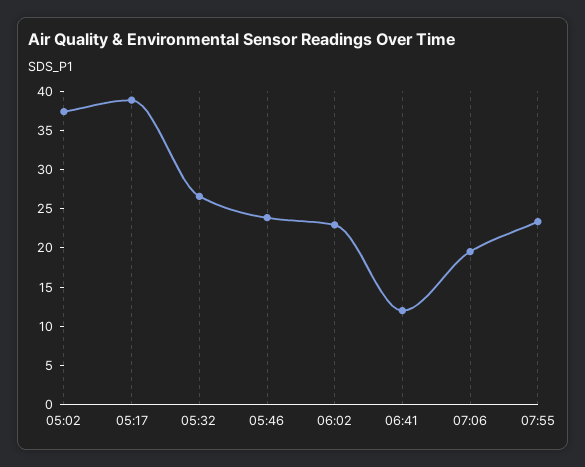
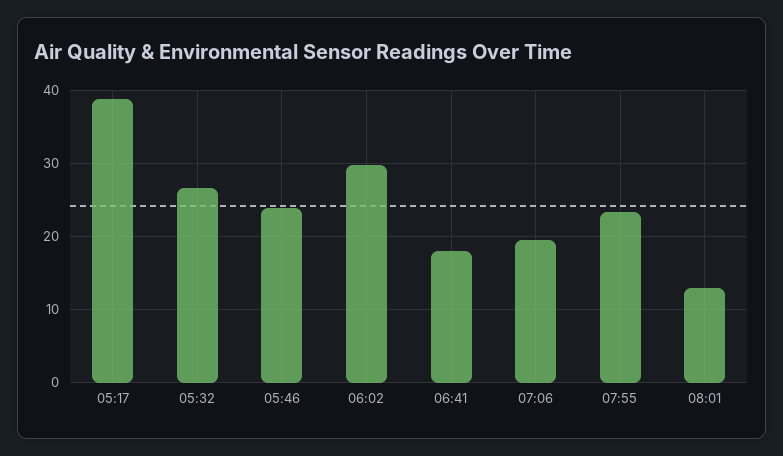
05:02: 37.5 -> none
06:02: 22.5 -> 30
06:41: 12.5 -> 18
08:01: none -> 13

